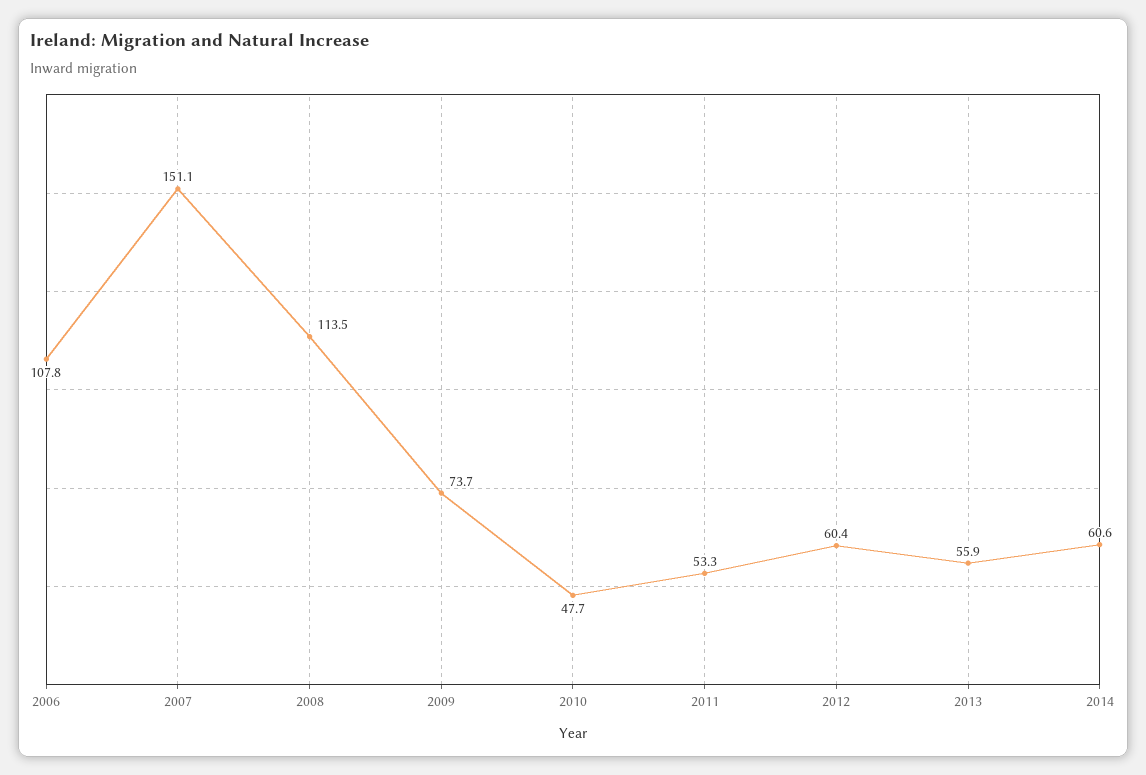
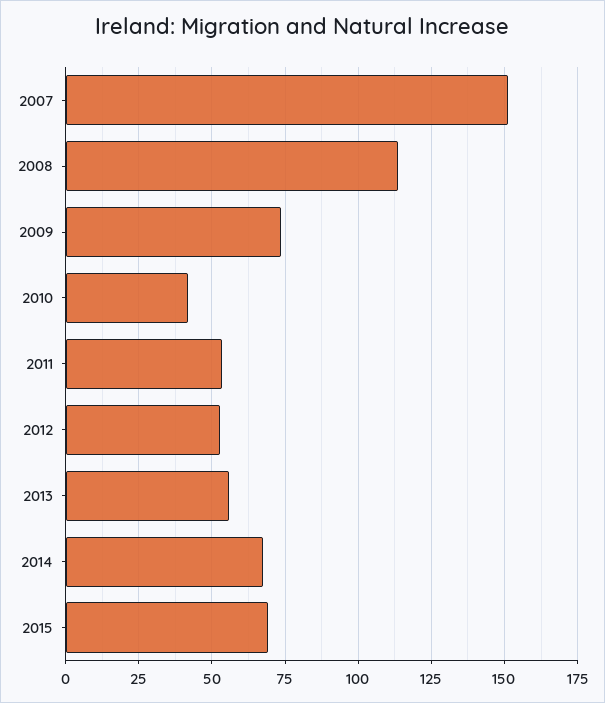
2006: 107.8 -> none
2010: 47.7 -> 42.5
2012: 60.4 -> 52.5
2014: 60.6 -> 67.5
2015: none -> 70

